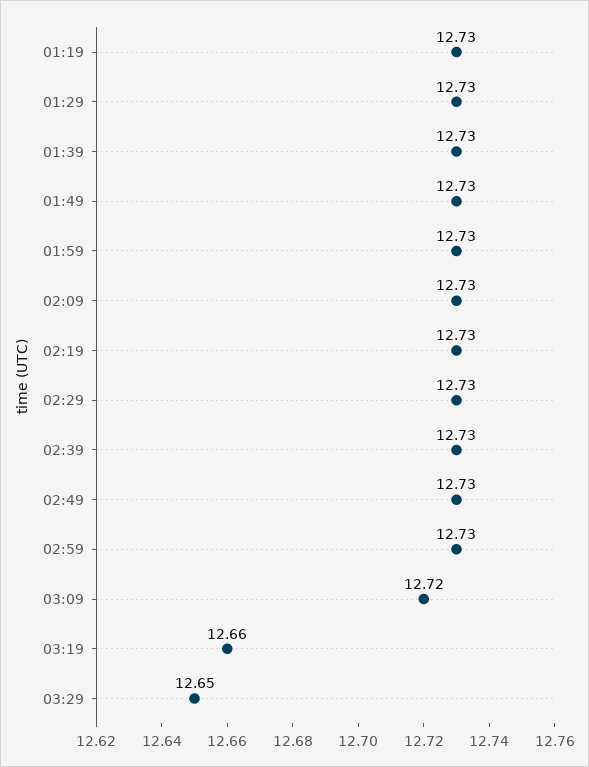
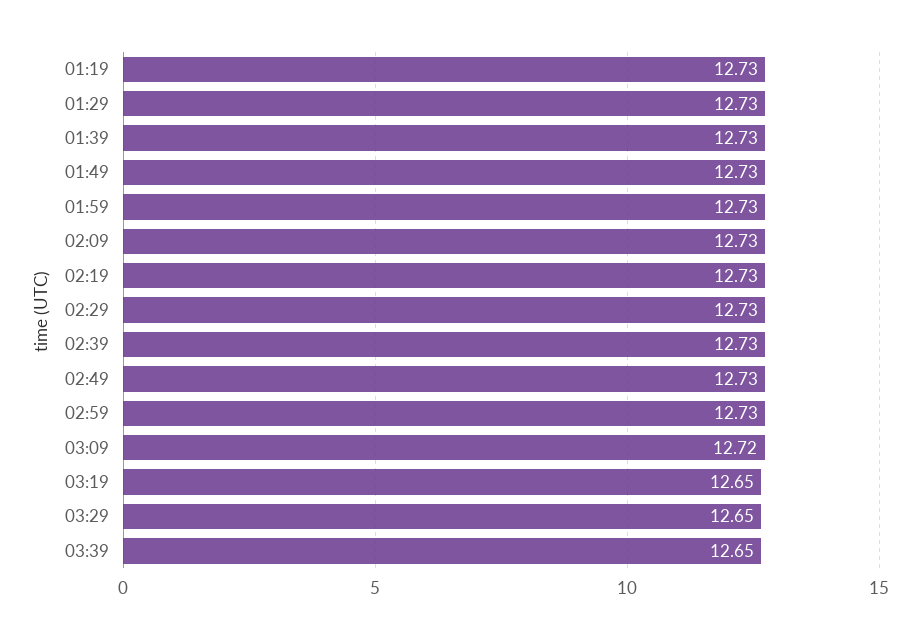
03:19: 12.66 -> 12.65
03:39: none -> 12.65

